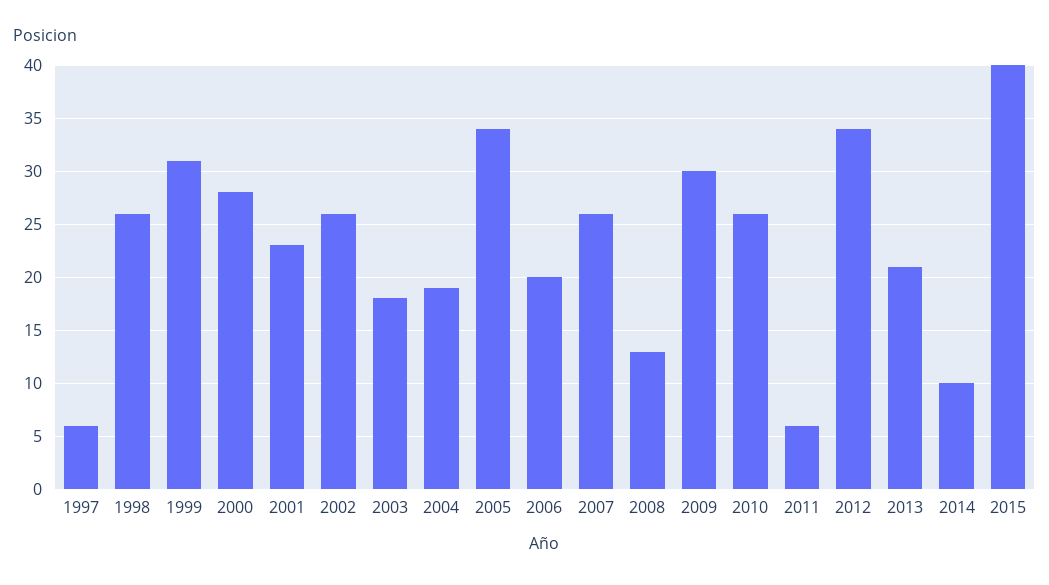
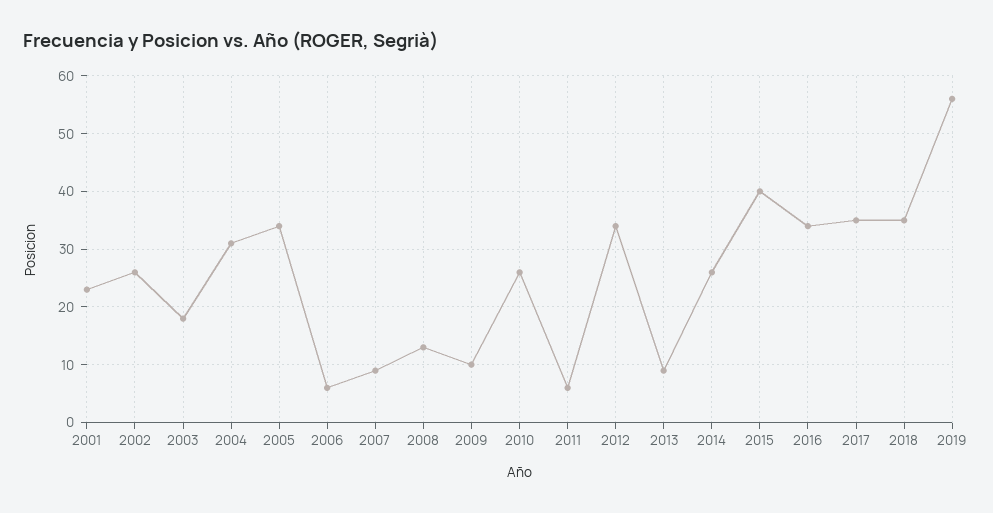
1997: 6 -> none
1998: 26 -> none
1999: 31 -> none
2000: 28 -> none
2004: 19 -> 30
2006: 20 -> 5
2007: 26 -> 10
2009: 30 -> 10
2013: 21 -> 10
2014: 10 -> 25
2016: none -> 35
2017: none -> 35
2018: none -> 35
2019: none -> 55

